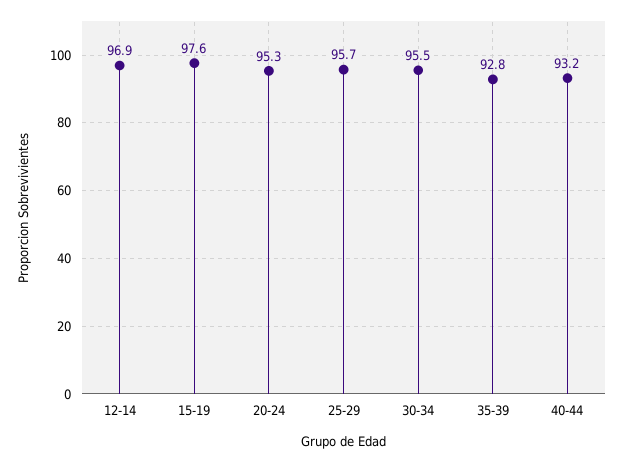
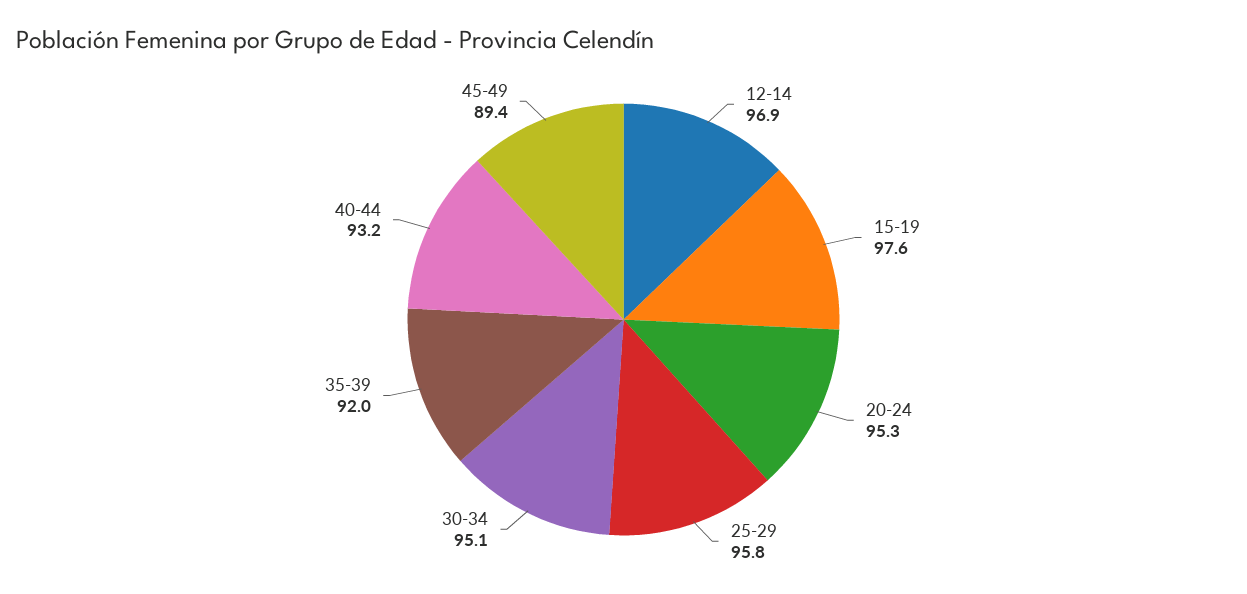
25-29: 95.7 -> 95.8
30-34: 95.5 -> 95.1
35-39: 92.8 -> 92
45-49: none -> 89.4

